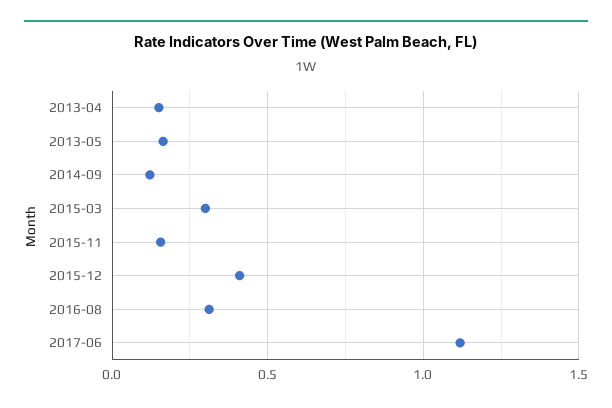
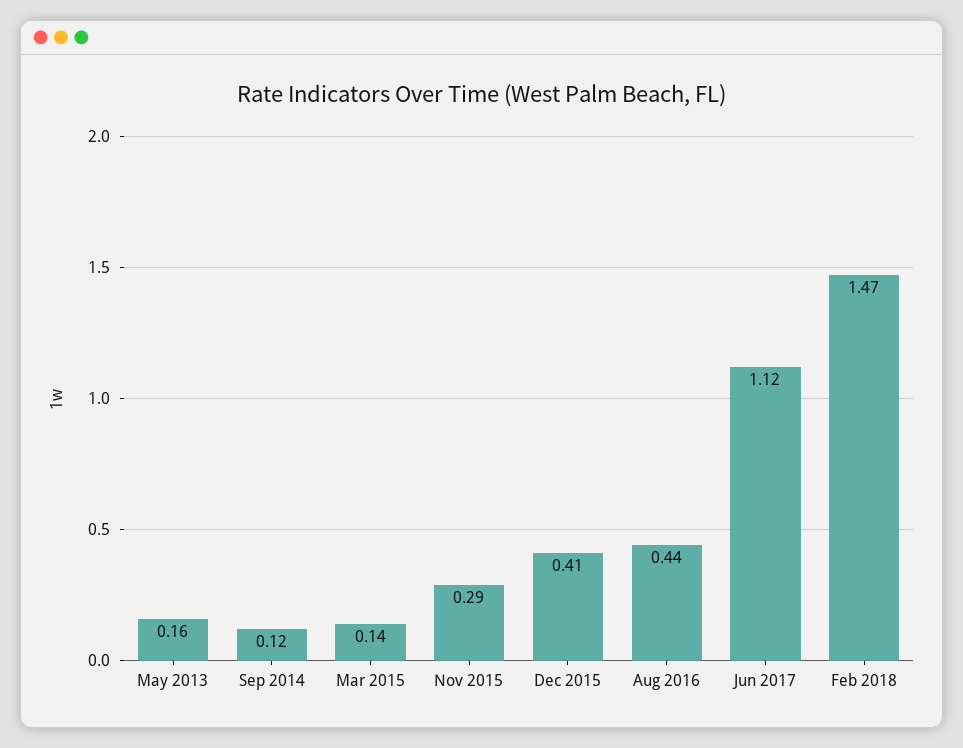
2013-04: 0.15 -> none
2015-03: 0.3 -> 0.14
2015-11: 0.15 -> 0.29
2016-08: 0.3 -> 0.44
Feb 2018: none -> 1.47

